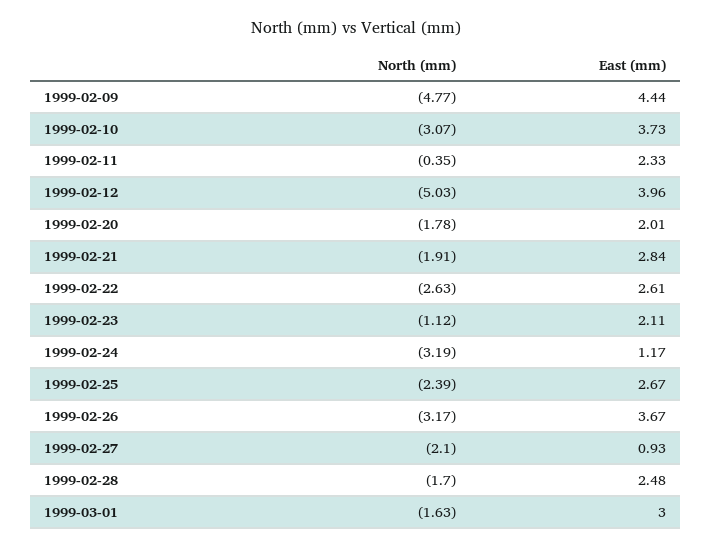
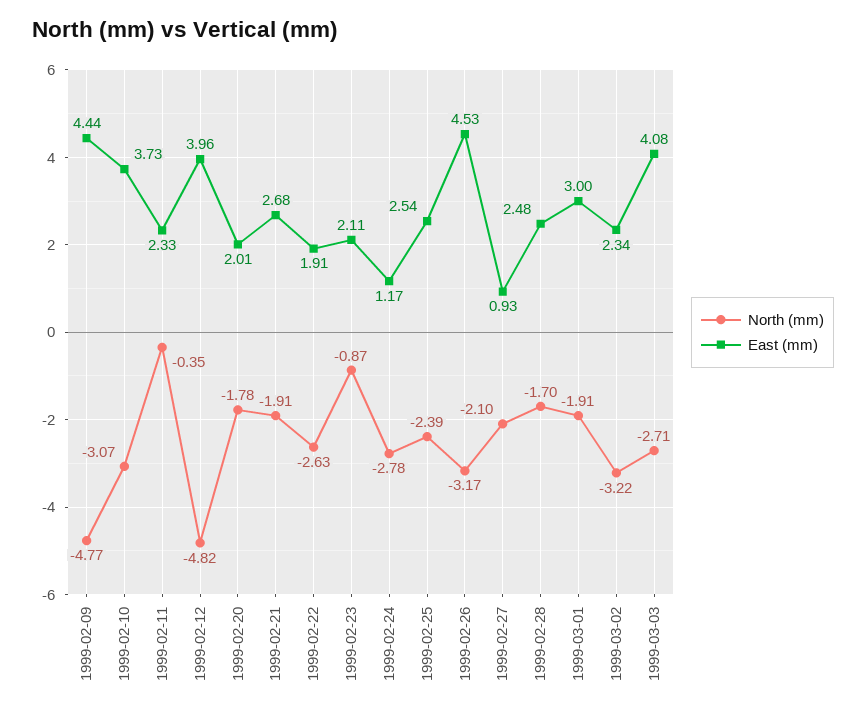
North (mm), 1999-02-12: -5.03 -> -4.82
East (mm), 1999-02-21: 2.84 -> 2.68
East (mm), 1999-02-22: 2.61 -> 1.91
North (mm), 1999-02-23: -1.12 -> -0.87
North (mm), 1999-02-24: -3.19 -> -2.78
East (mm), 1999-02-25: 2.67 -> 2.54
East (mm), 1999-02-26: 3.67 -> 4.53
North (mm), 1999-03-01: -1.63 -> -1.91
North (mm), 1999-03-02: none -> -3.22
East (mm), 1999-03-02: none -> 2.34
North (mm), 1999-03-03: none -> -2.71
East (mm), 1999-03-03: none -> 4.08

